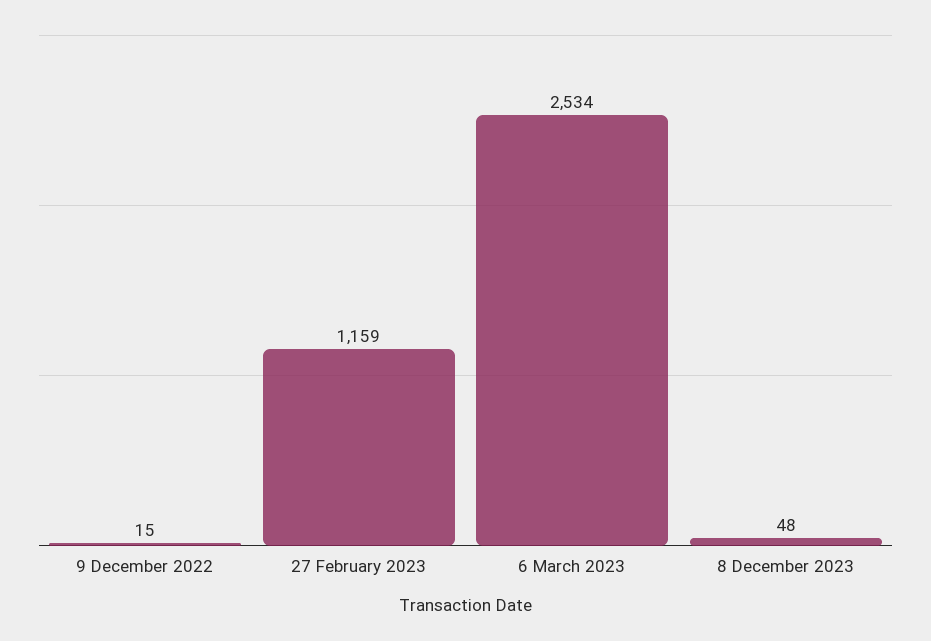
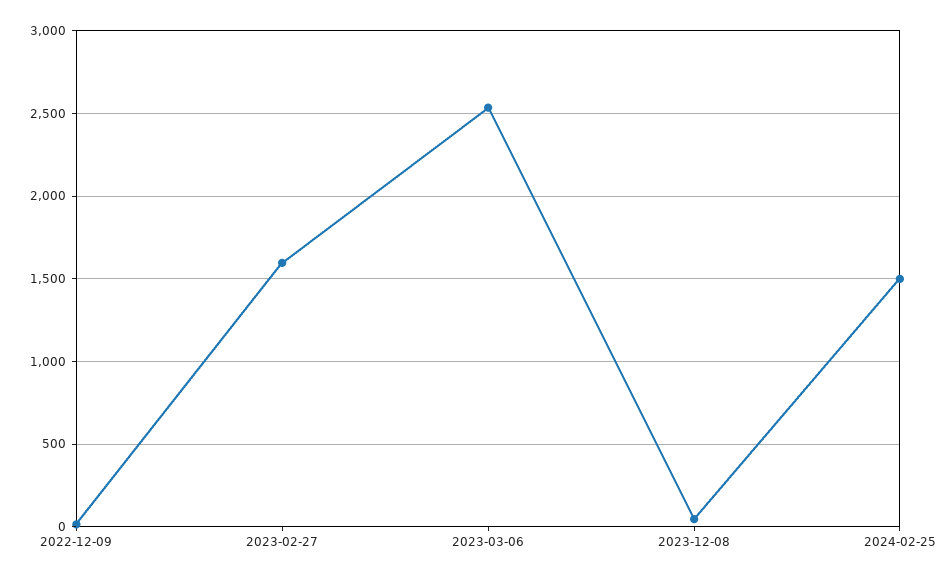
27 February 2023: 1159 -> 1600
2024-02-25: none -> 1500

